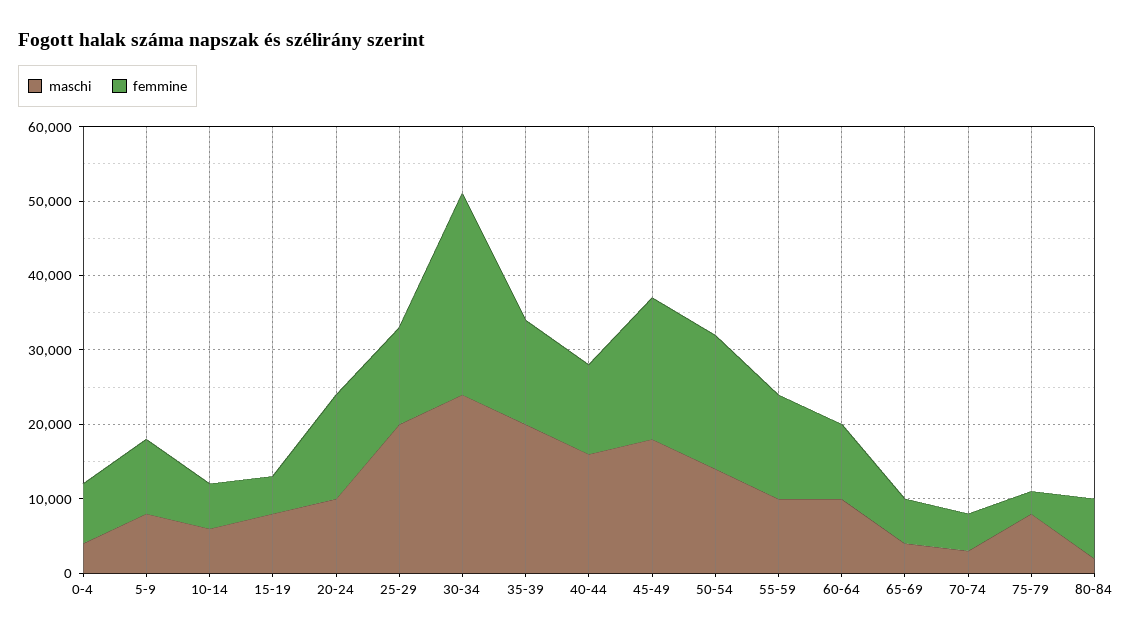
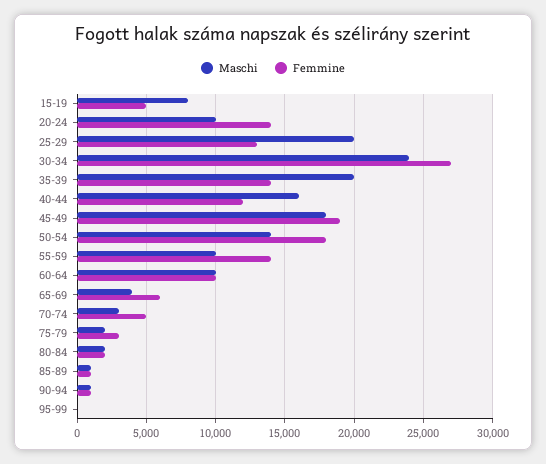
maschi, 0-4: 4000 -> none
femmine, 0-4: 8000 -> none
maschi, 5-9: 8000 -> none
femmine, 5-9: 10000 -> none
maschi, 10-14: 6000 -> none
femmine, 10-14: 6000 -> none
maschi, 75-79: 8000 -> 2000
femmine, 80-84: 8000 -> 2000
maschi, 85-89: none -> 1000
femmine, 85-89: none -> 1000
maschi, 90-94: none -> 1000
femmine, 90-94: none -> 1000
maschi, 95-99: none -> 0
femmine, 95-99: none -> 0

